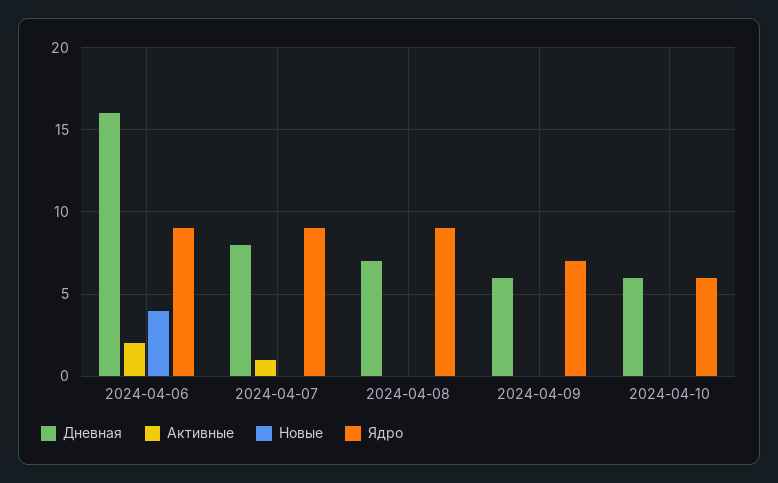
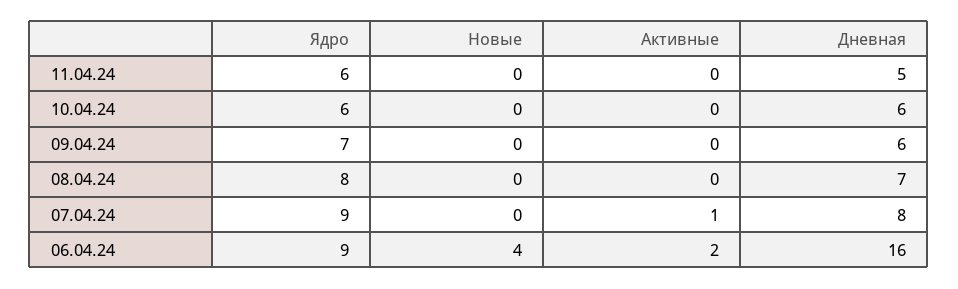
Ядро, 2024-04-08: 9 -> 8
Ядро, 11.04.24: none -> 6
Новые, 11.04.24: none -> 0
Активные, 11.04.24: none -> 0
Дневная, 11.04.24: none -> 5

